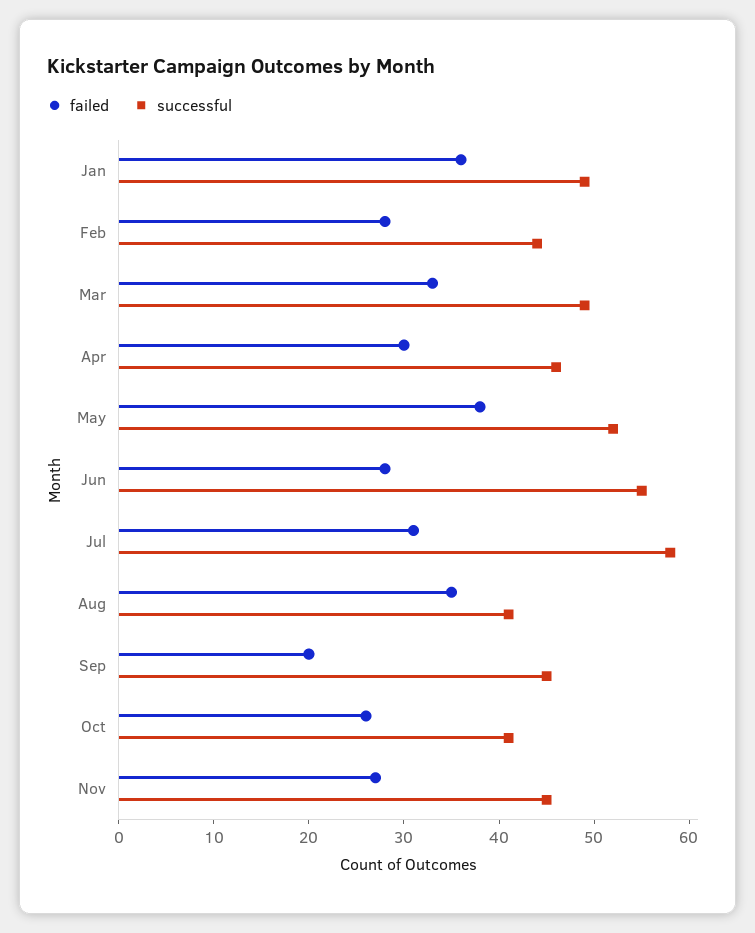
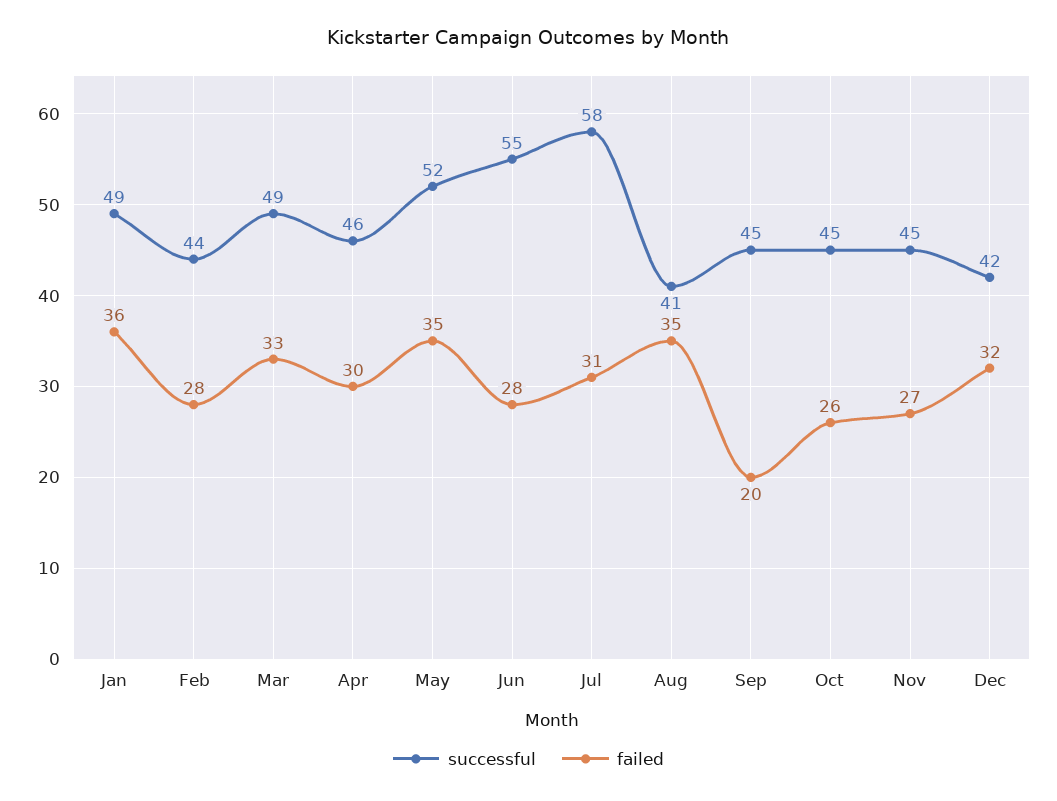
failed, May: 38 -> 35
successful, Oct: 41 -> 45
successful, Dec: none -> 42
failed, Dec: none -> 32

